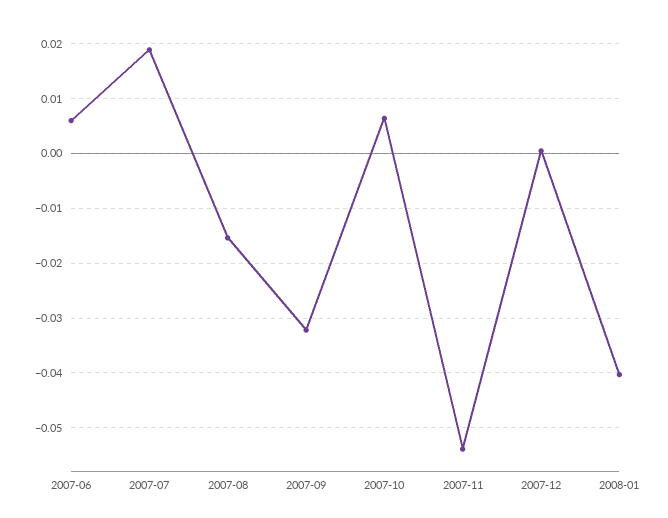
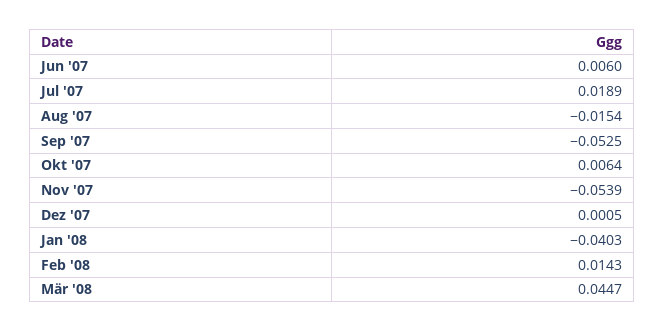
2007-09: -0.032 -> -0.0525
Feb '08: none -> 0.0143
Mär '08: none -> 0.0447

